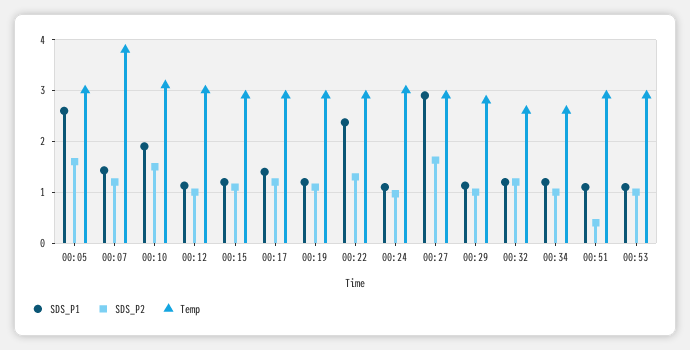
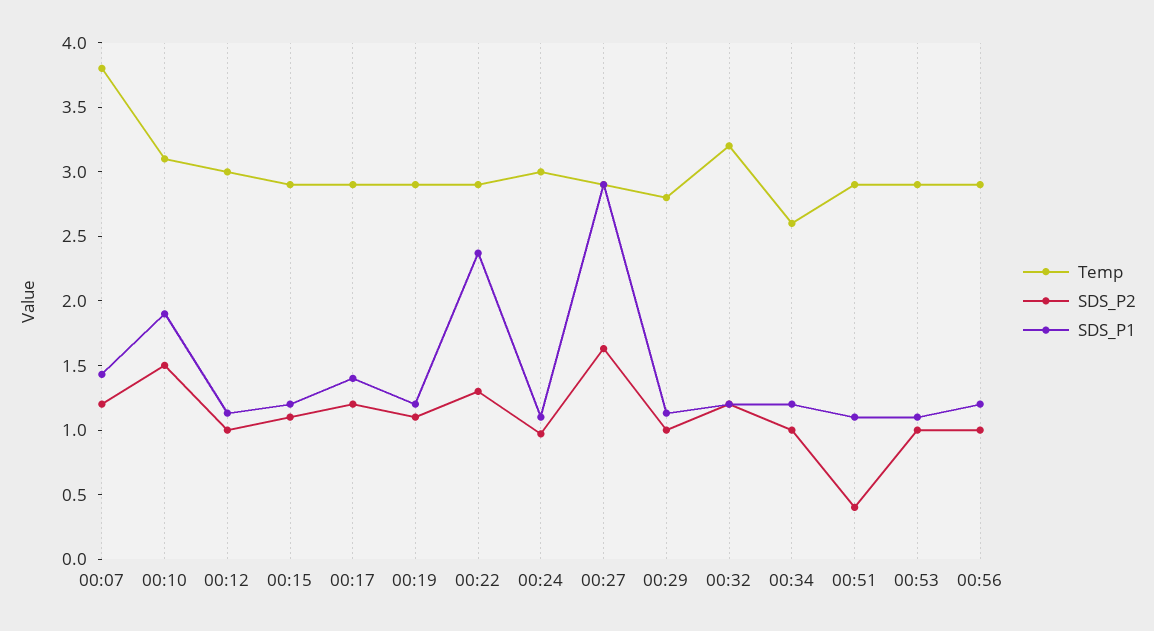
SDS_P1, 00:05: 2.6 -> none
SDS_P2, 00:05: 1.6 -> none
Temp, 00:05: 3 -> none
Temp, 00:32: 2.6 -> 3.2
Temp, 00:56: none -> 2.9
SDS_P2, 00:56: none -> 1
SDS_P1, 00:56: none -> 1.2

